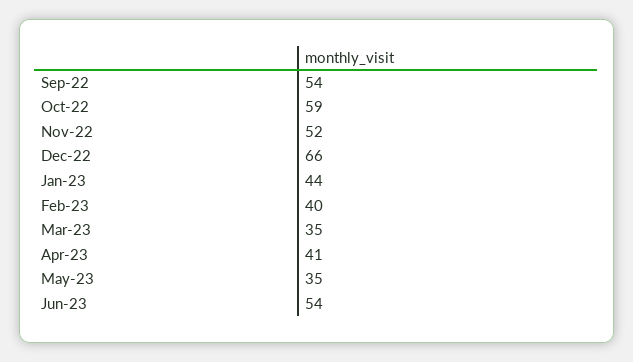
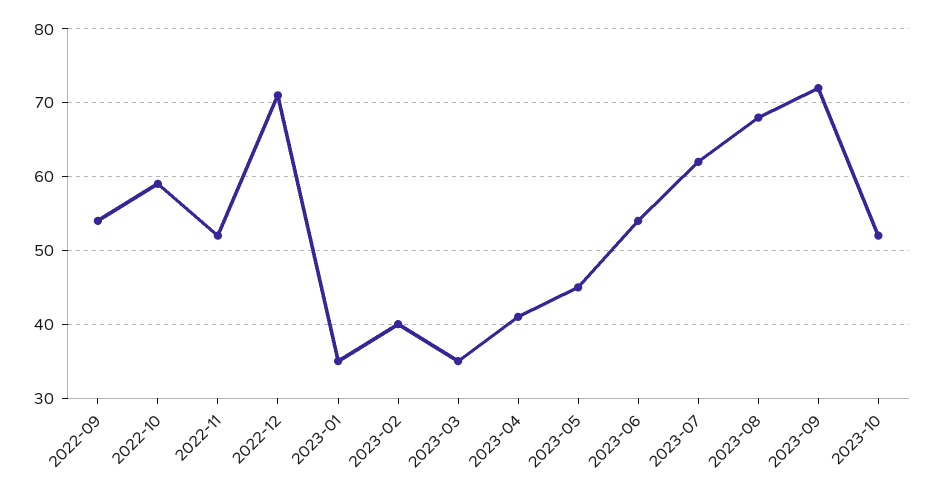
Dec-22: 66 -> 71
Jan-23: 44 -> 35
May-23: 35 -> 45
2023-07: none -> 62
2023-08: none -> 68
2023-09: none -> 72
2023-10: none -> 52

